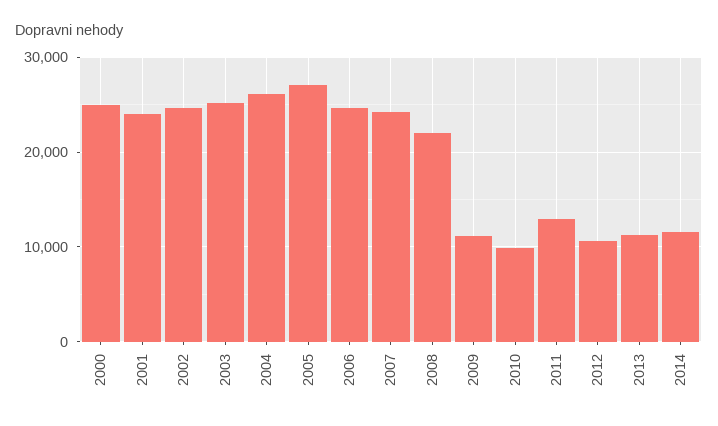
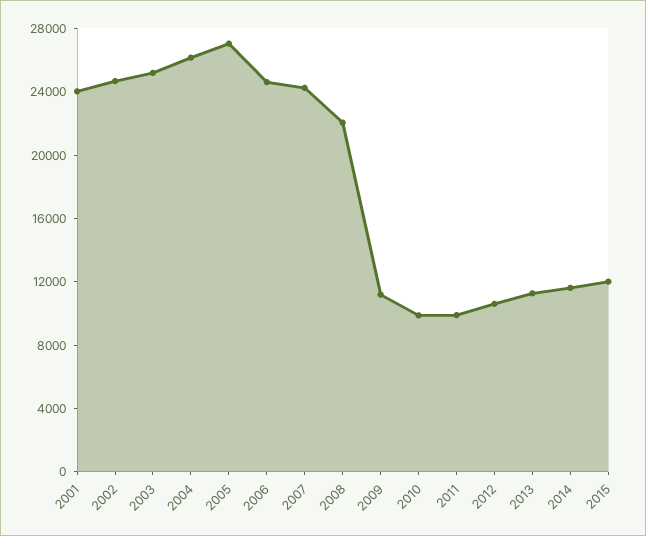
2000: 25000 -> none
2011: 13000 -> 10000
2015: none -> 12000

